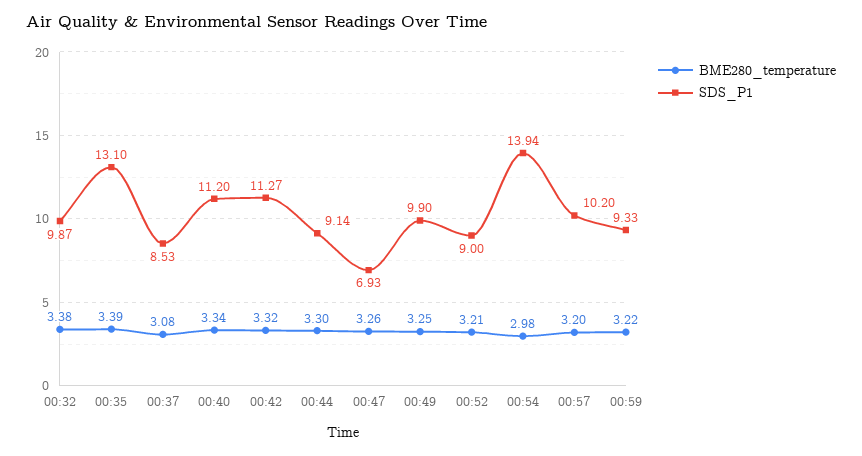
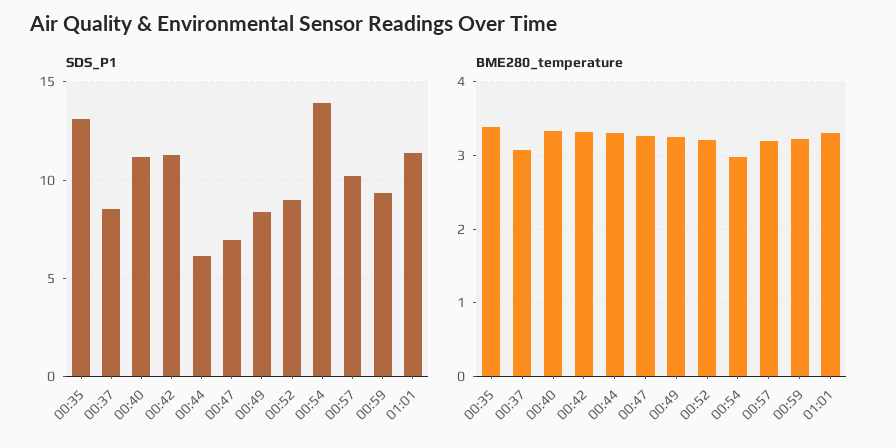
BME280_temperature, 00:32: 3.38 -> none
SDS_P1, 00:32: 9.87 -> none
SDS_P1, 00:44: 9.14 -> 6
SDS_P1, 00:49: 9.9 -> 8.5
SDS_P1, 01:01: none -> 11.5
BME280_temperature, 01:01: none -> 3.3

